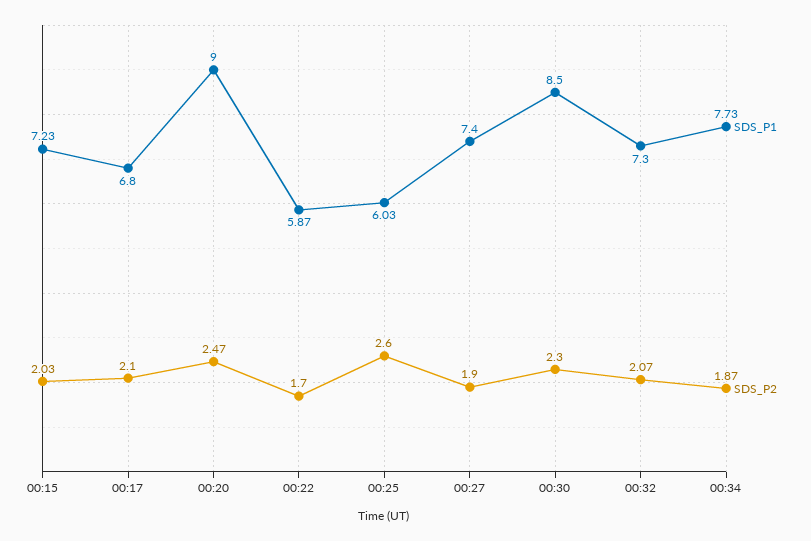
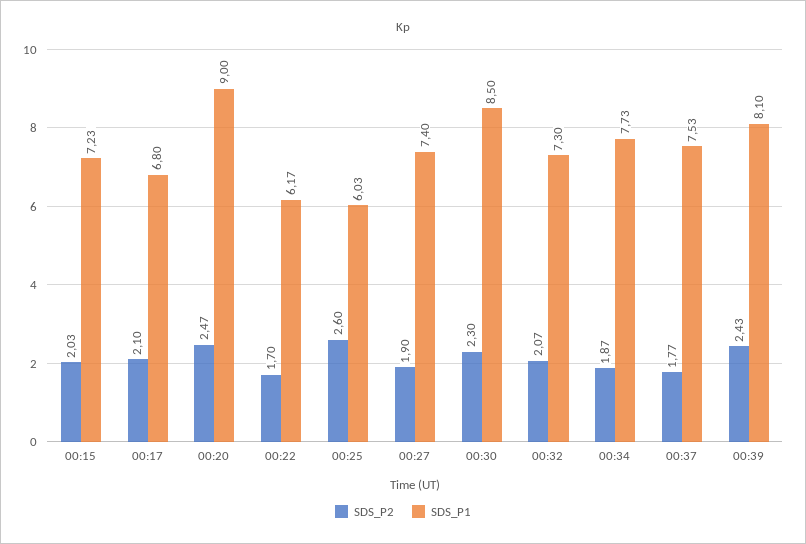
SDS_P1, 00:22: 5.87 -> 6.17
SDS_P2, 00:37: none -> 1.77
SDS_P1, 00:37: none -> 7.53
SDS_P2, 00:39: none -> 2.43
SDS_P1, 00:39: none -> 8.1

